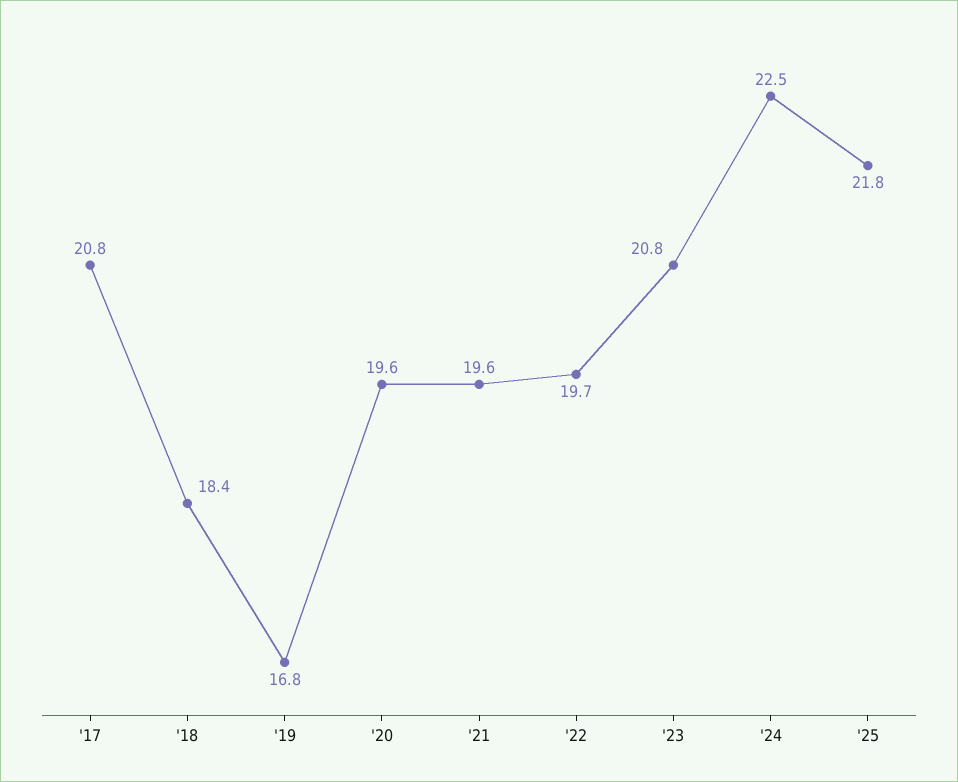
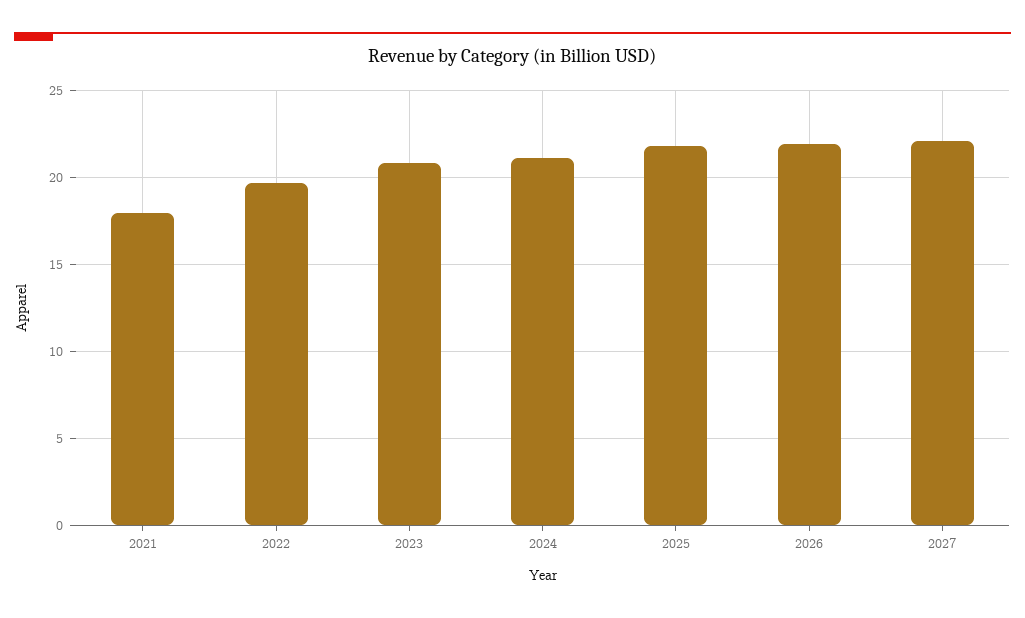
'17: 20.8 -> none
'18: 18.4 -> none
'19: 16.8 -> none
'20: 19.6 -> none
'21: 19.6 -> 18
'24: 22.5 -> 21
2026: none -> 22
2027: none -> 22

